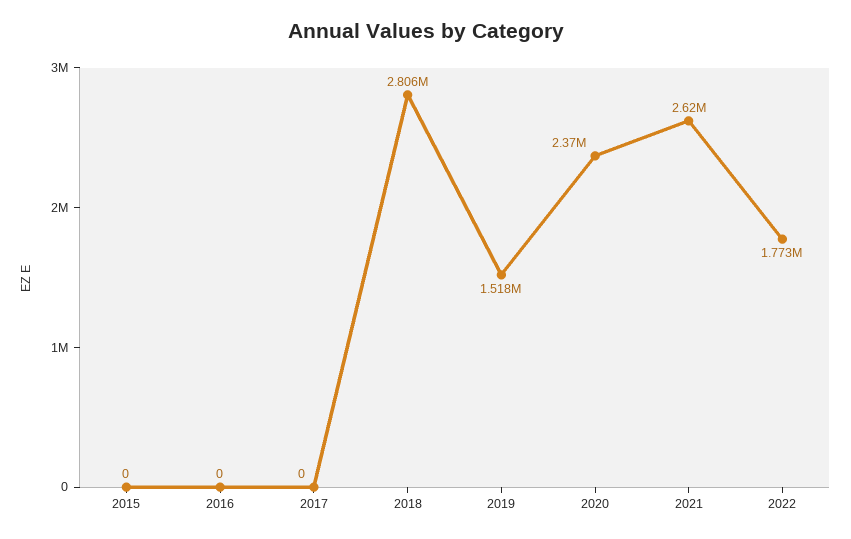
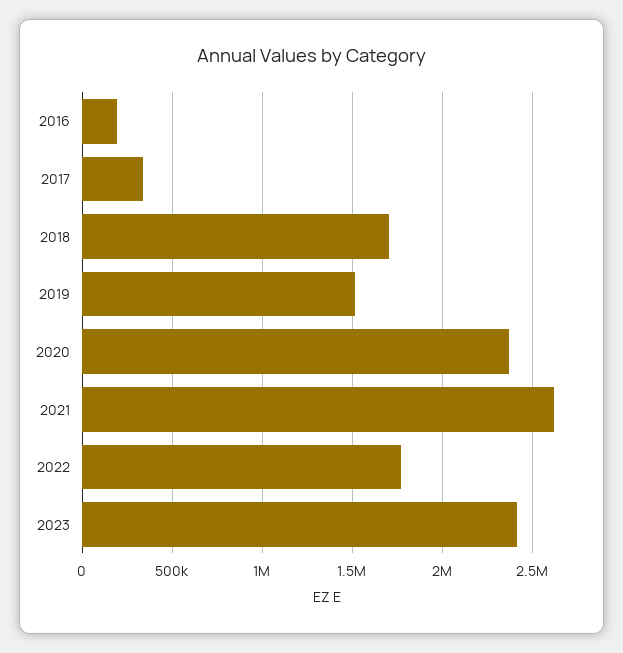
2015: 0 -> none
2016: 0 -> 200000
2017: 0 -> 350000
2018: 2806000 -> 1700000
2023: none -> 2400000

